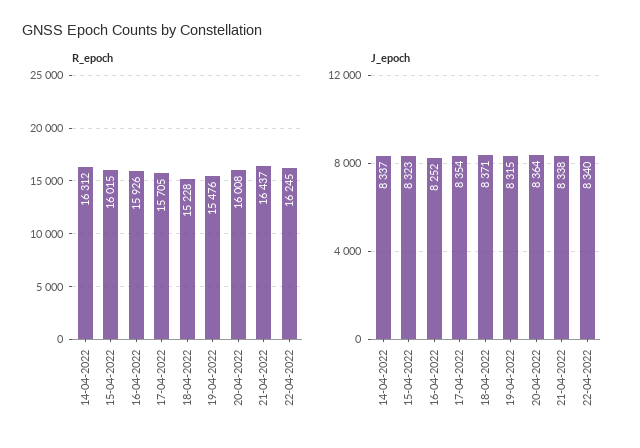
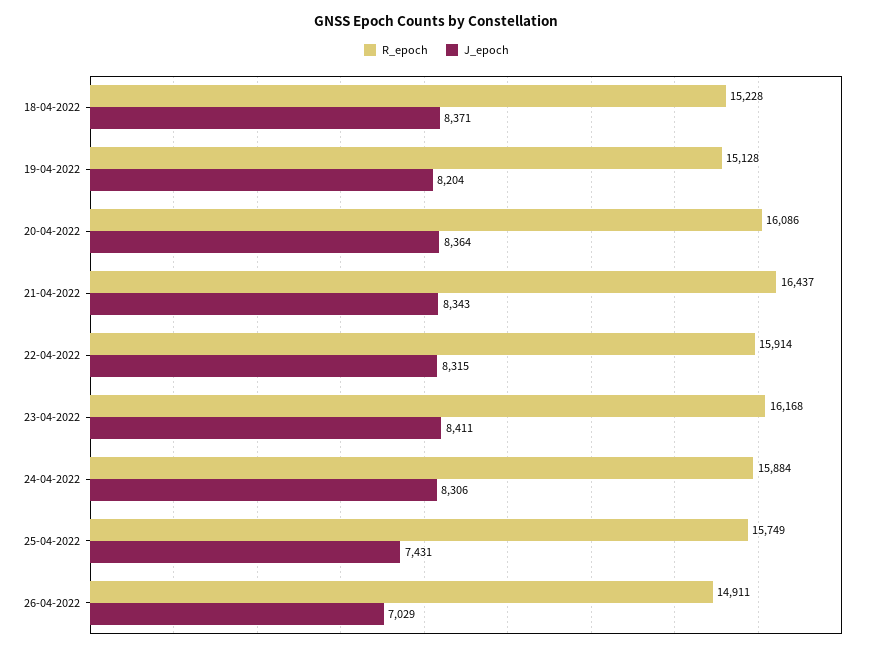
R_epoch, 14-04-2022: 16312 -> none
R_epoch, 15-04-2022: 16015 -> none
R_epoch, 16-04-2022: 15926 -> none
R_epoch, 17-04-2022: 15705 -> none
R_epoch, 19-04-2022: 15476 -> 15128
R_epoch, 20-04-2022: 16008 -> 16086
R_epoch, 22-04-2022: 16245 -> 15914
J_epoch, 14-04-2022: 8337 -> none
J_epoch, 15-04-2022: 8323 -> none
J_epoch, 16-04-2022: 8252 -> none
J_epoch, 17-04-2022: 8354 -> none
J_epoch, 19-04-2022: 8315 -> 8204
J_epoch, 21-04-2022: 8338 -> 8343
J_epoch, 22-04-2022: 8340 -> 8315
R_epoch, 23-04-2022: none -> 16168
J_epoch, 23-04-2022: none -> 8411
R_epoch, 24-04-2022: none -> 15884
J_epoch, 24-04-2022: none -> 8306
R_epoch, 25-04-2022: none -> 15749
J_epoch, 25-04-2022: none -> 7431
R_epoch, 26-04-2022: none -> 14911
J_epoch, 26-04-2022: none -> 7029

